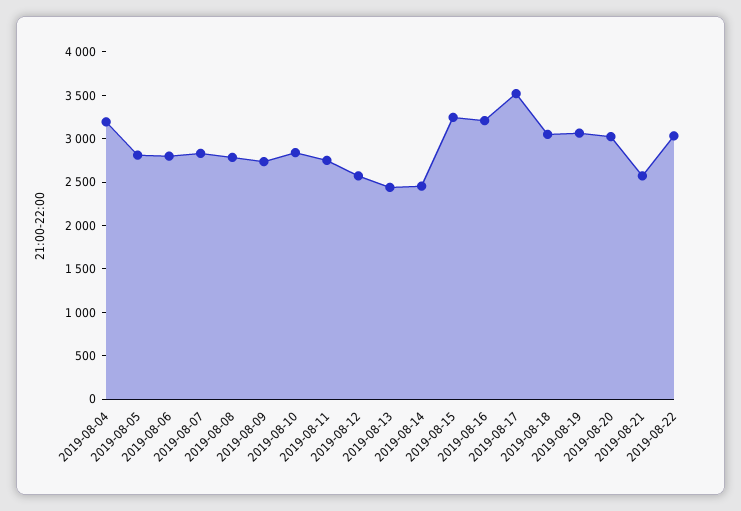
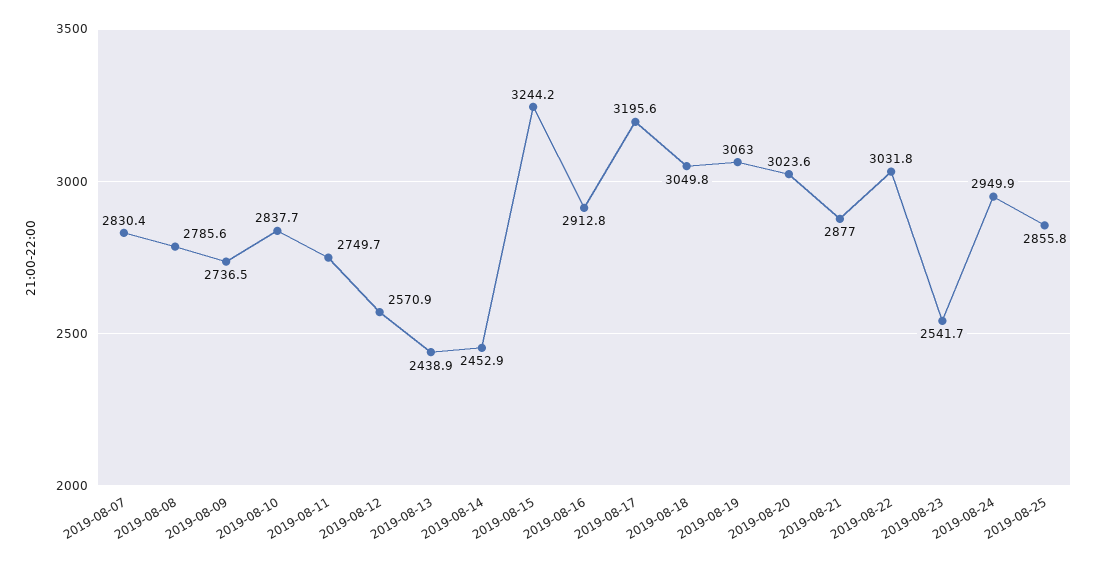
2019-08-04: 3200 -> none
2019-08-05: 2800 -> none
2019-08-06: 2800 -> none
2019-08-16: 3200 -> 2912.8
2019-08-17: 3500 -> 3195.6
2019-08-21: 2600 -> 2877
2019-08-23: none -> 2541.7
2019-08-24: none -> 2949.9
2019-08-25: none -> 2855.8

